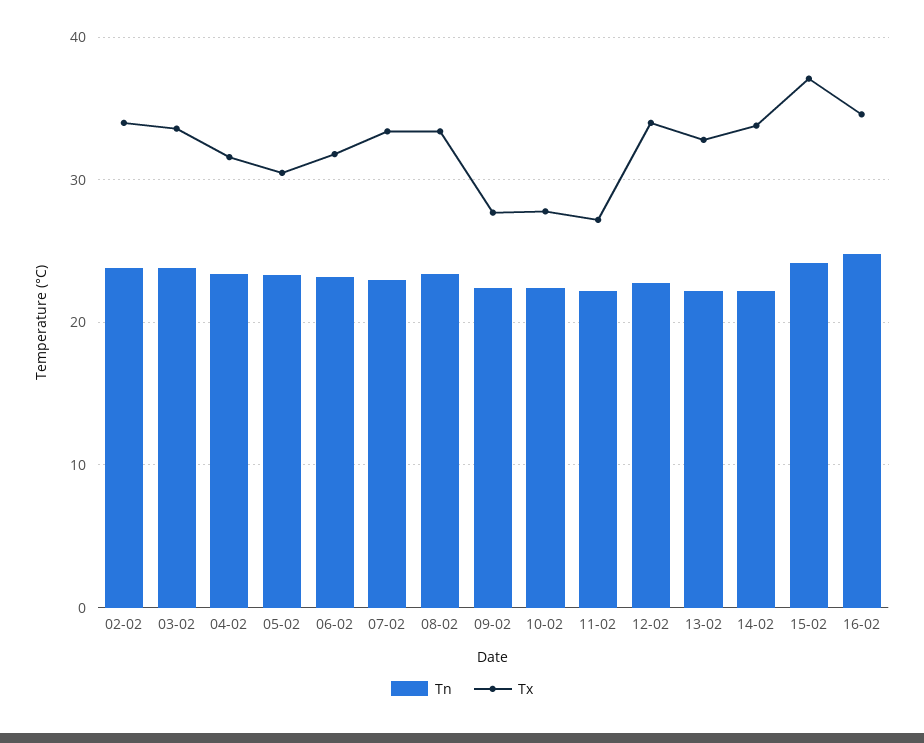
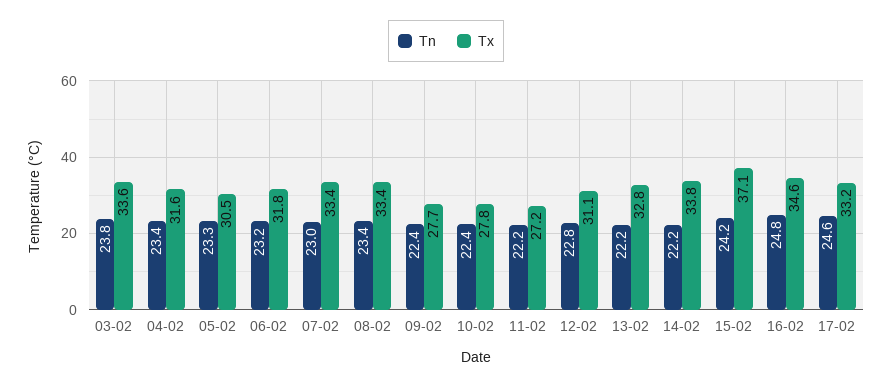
Tn, 02-02: 24 -> none
Tx, 02-02: 34 -> none
Tx, 12-02: 34 -> 31.1
Tn, 17-02: none -> 24.6
Tx, 17-02: none -> 33.2

